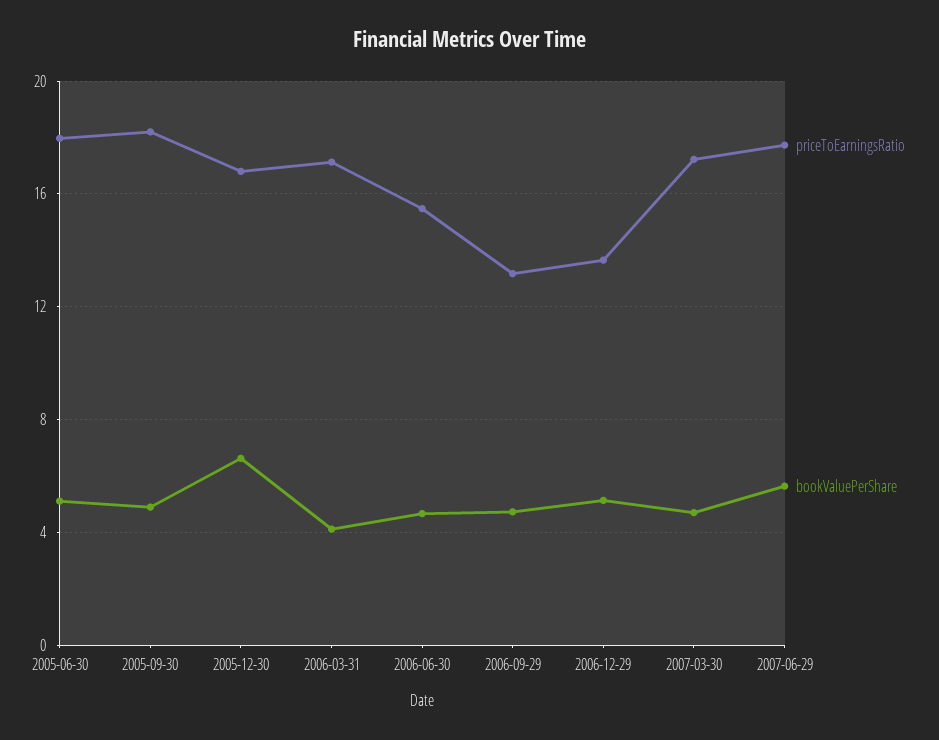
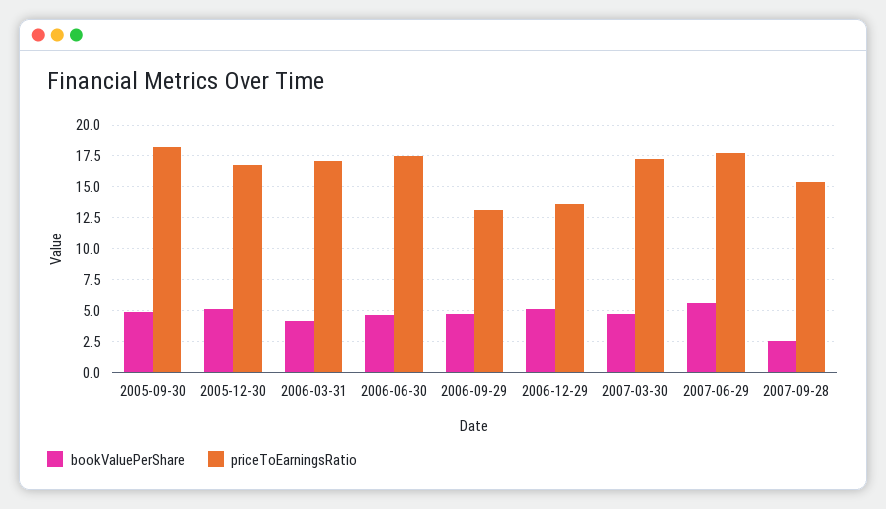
priceToEarningsRatio, 2005-06-30: 18 -> none
bookValuePerShare, 2005-06-30: 5 -> none
bookValuePerShare, 2005-12-30: 6.5 -> 5
priceToEarningsRatio, 2006-06-30: 15.5 -> 17.5
bookValuePerShare, 2007-09-28: none -> 2.5
priceToEarningsRatio, 2007-09-28: none -> 15.5

